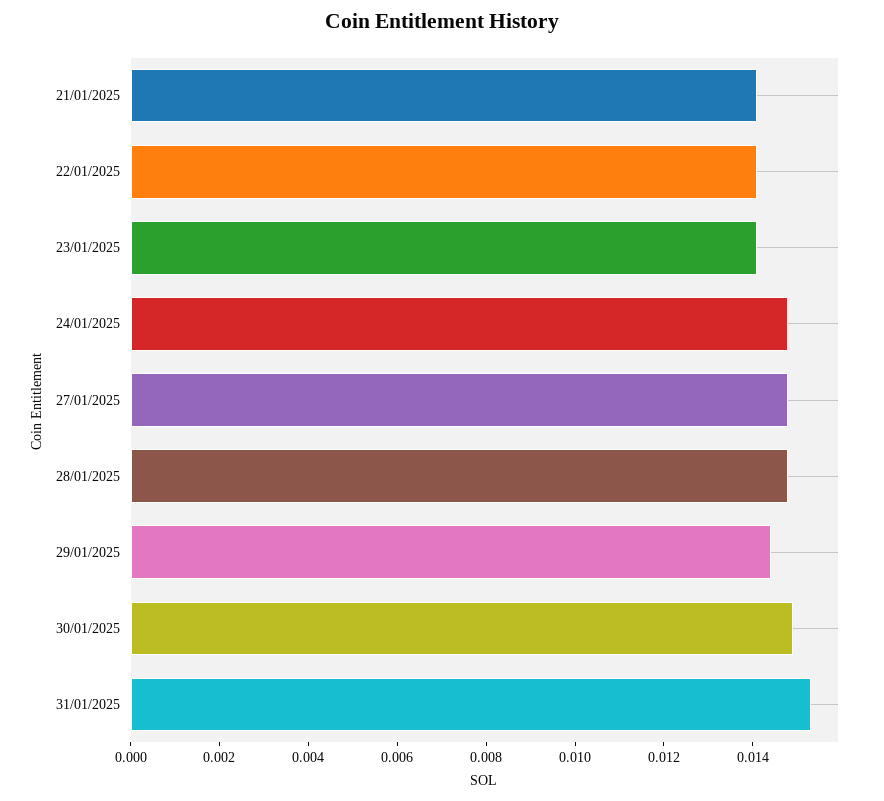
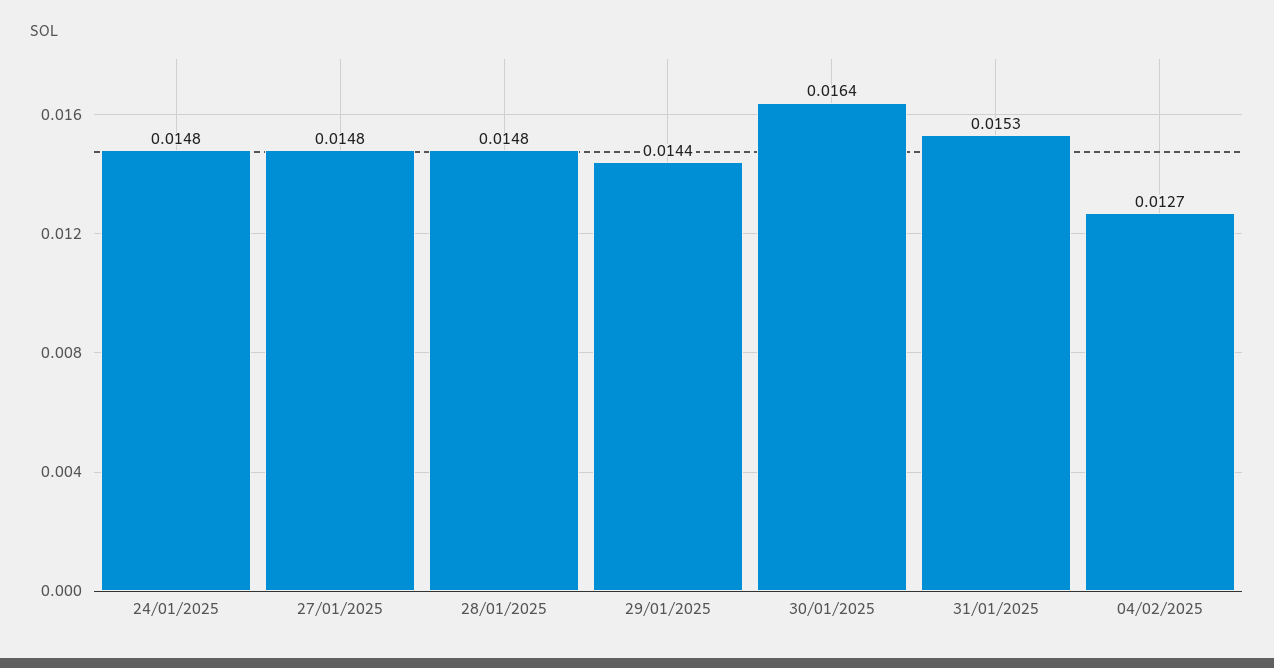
21/01/2025: 0.014 -> none
22/01/2025: 0.014 -> none
23/01/2025: 0.014 -> none
30/01/2025: 0.015 -> 0.0164
04/02/2025: none -> 0.0127

